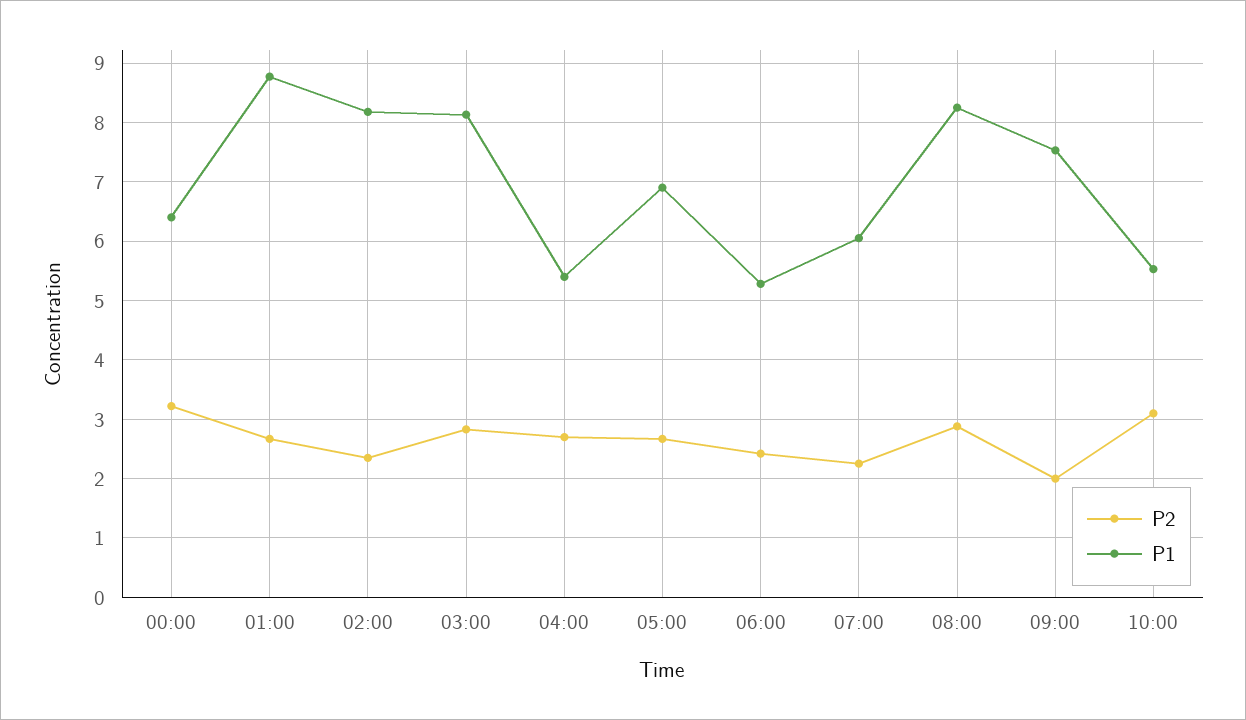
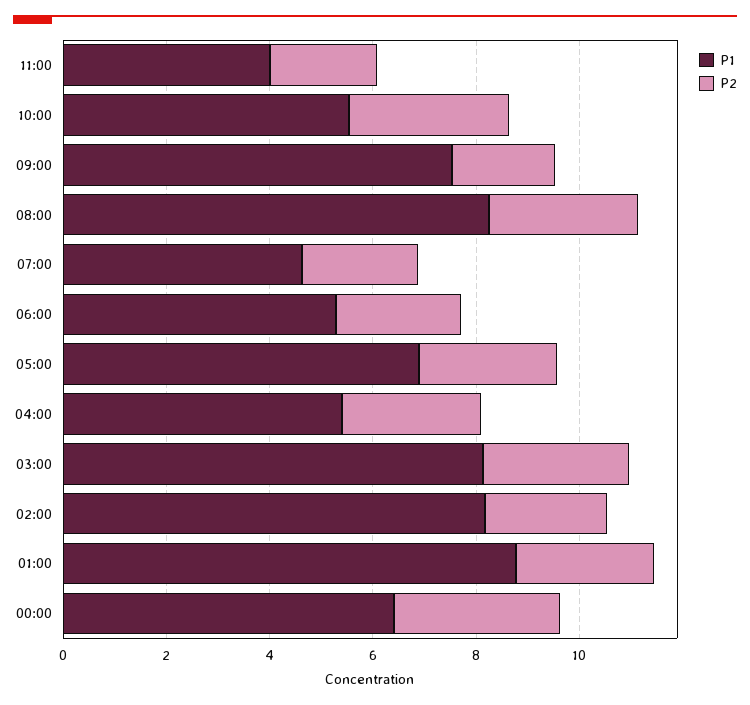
P1, 07:00: 6 -> 4.5
P1, 11:00: none -> 4
P2, 11:00: none -> 2

